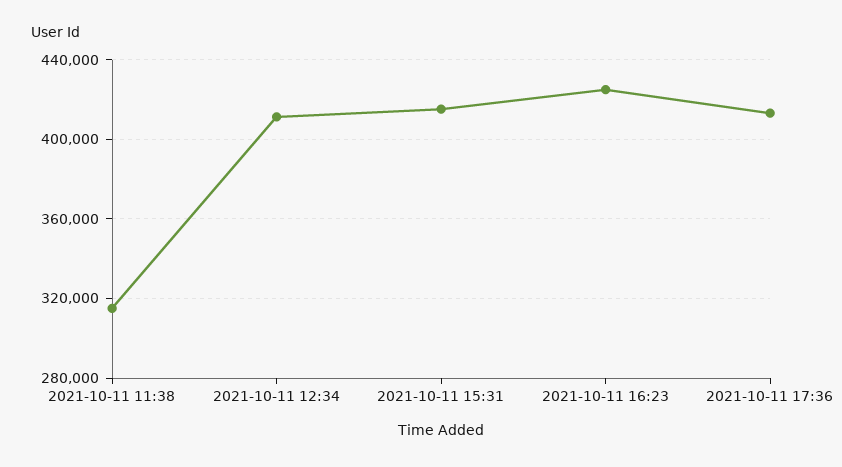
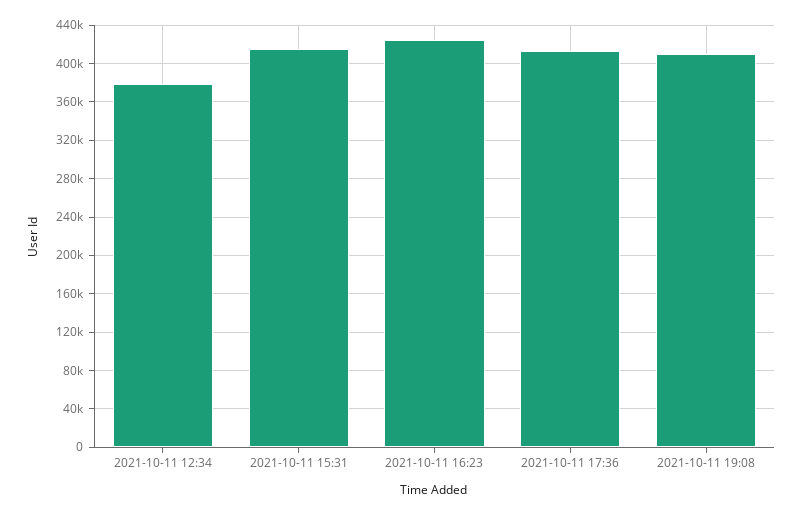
2021-10-11 11:38: 315000 -> none
2021-10-11 12:34: 410000 -> 380000
2021-10-11 19:08: none -> 410000

